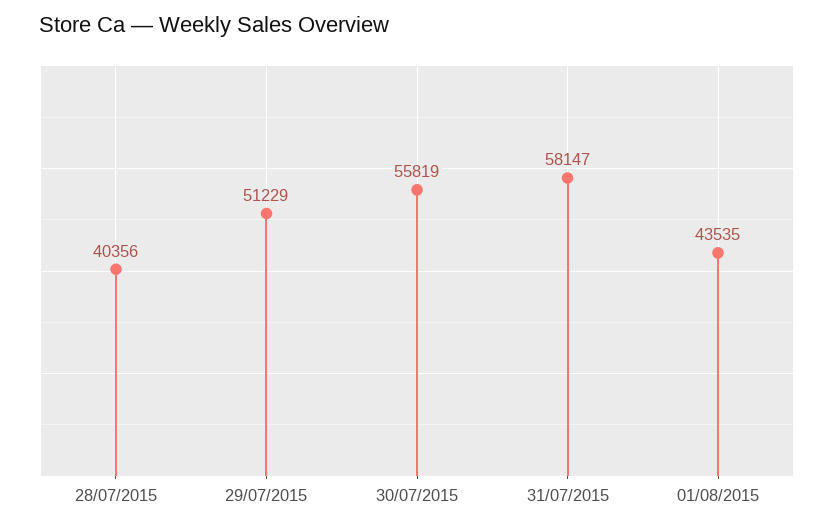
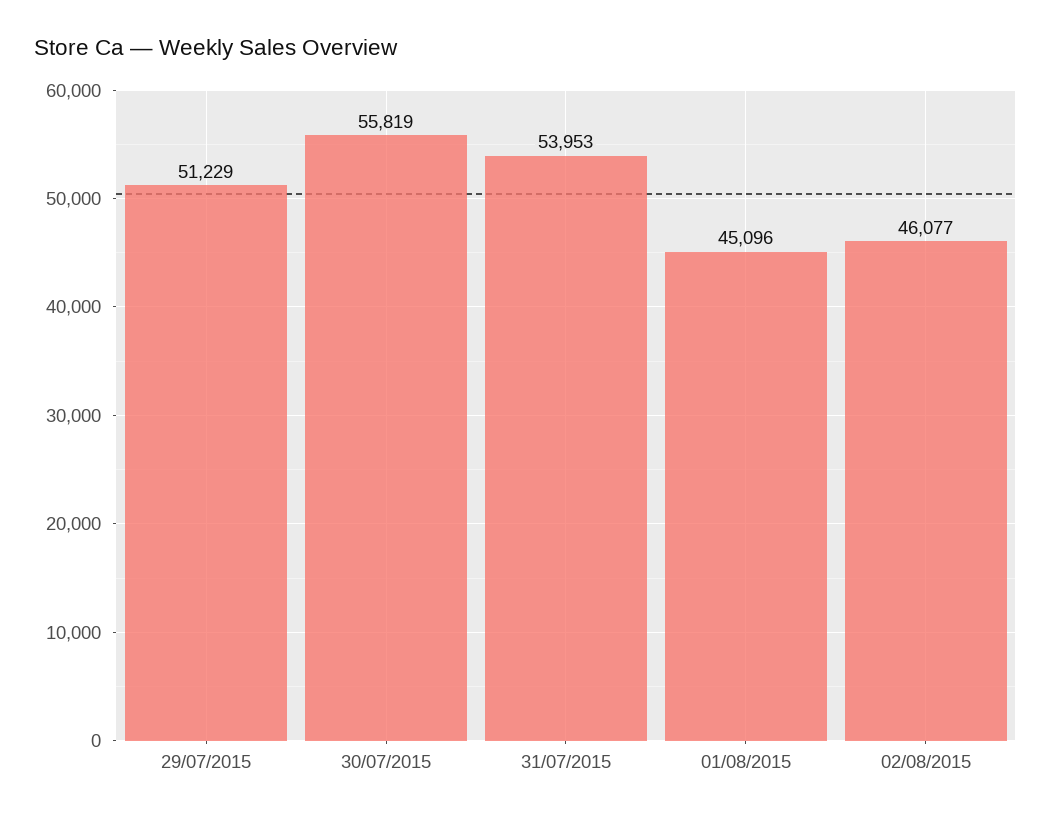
28/07/2015: 40356 -> none
31/07/2015: 58147 -> 53953
01/08/2015: 43535 -> 45096
02/08/2015: none -> 46077

